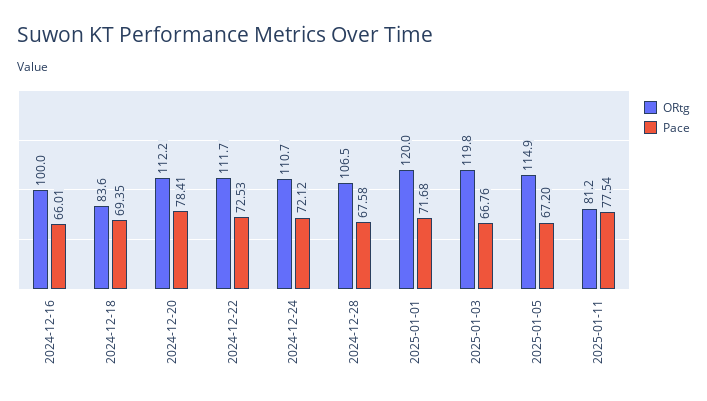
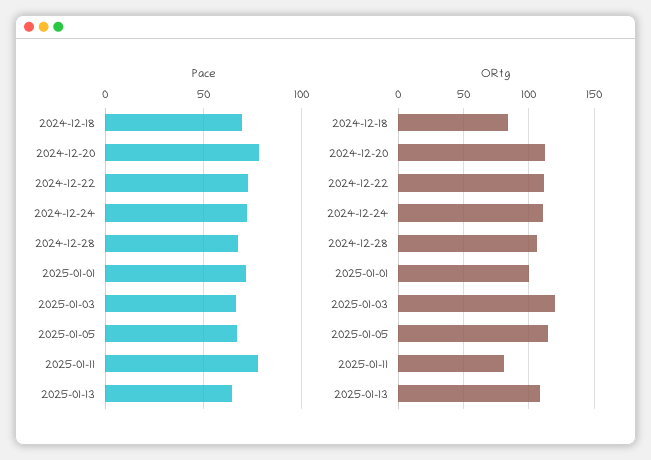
ORtg, 2024-12-16: 100 -> none
Pace, 2024-12-16: 66.01 -> none
ORtg, 2025-01-01: 120 -> 100
Pace, 2025-01-13: none -> 65
ORtg, 2025-01-13: none -> 110

